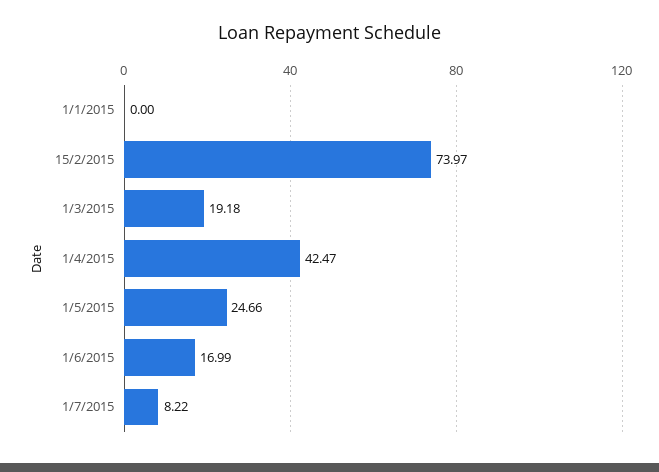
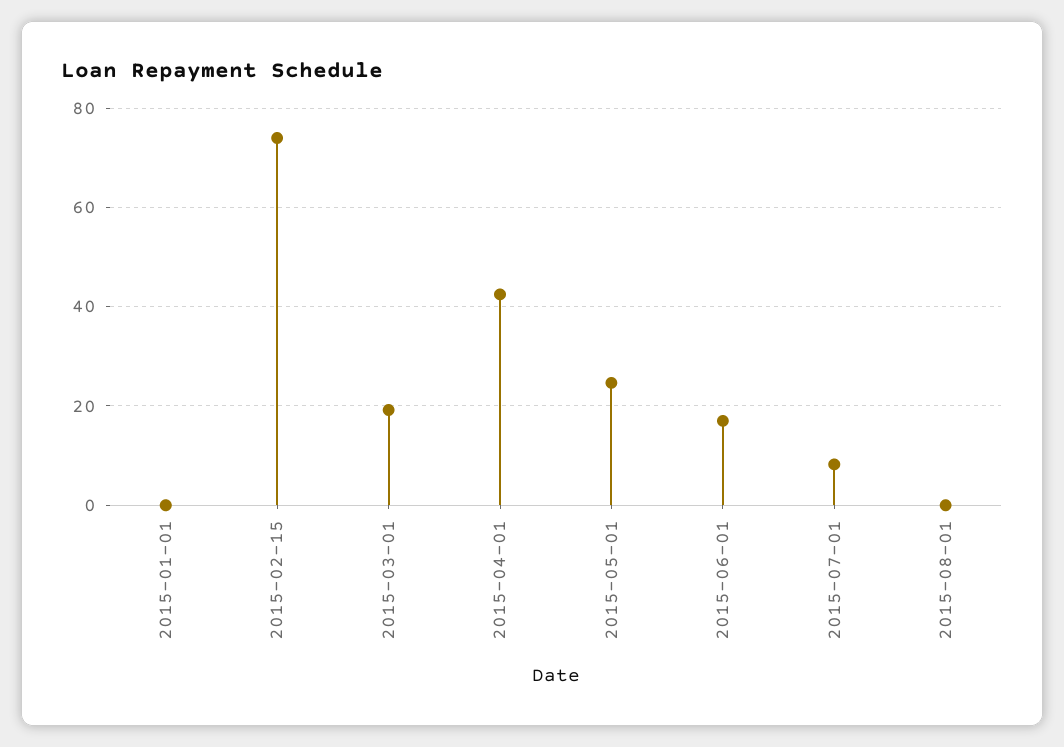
2015-08-01: none -> 0

